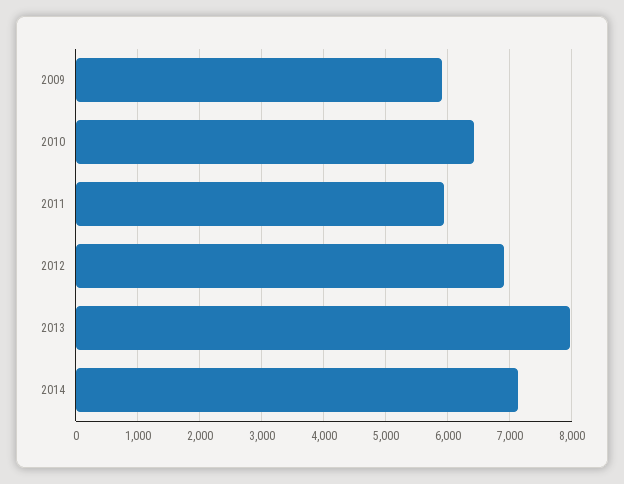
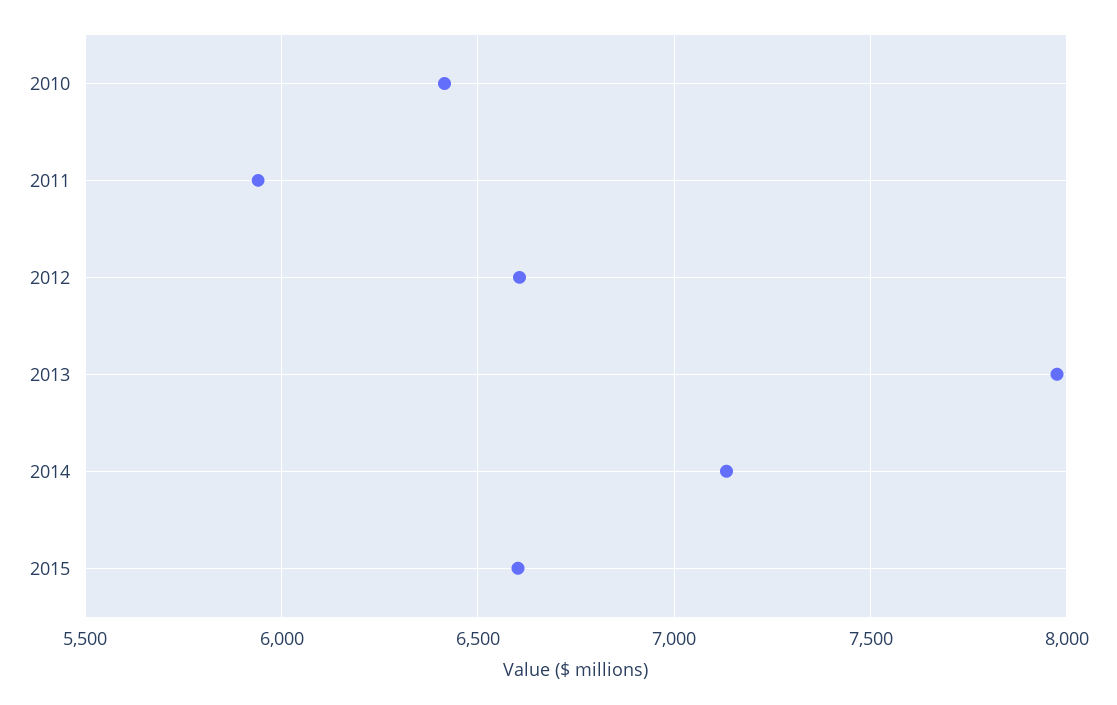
2009: 5900 -> none
2012: 6900 -> 6600
2015: none -> 6600

